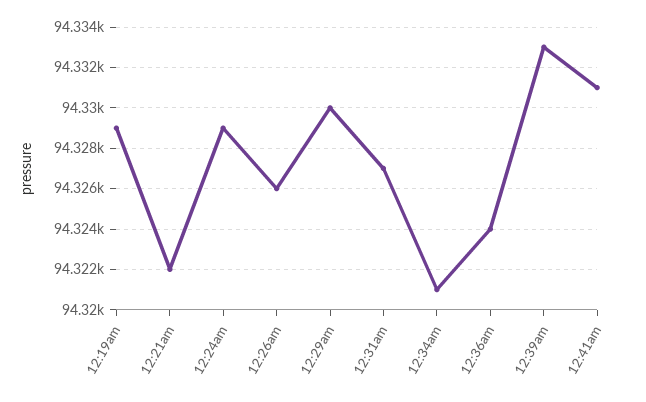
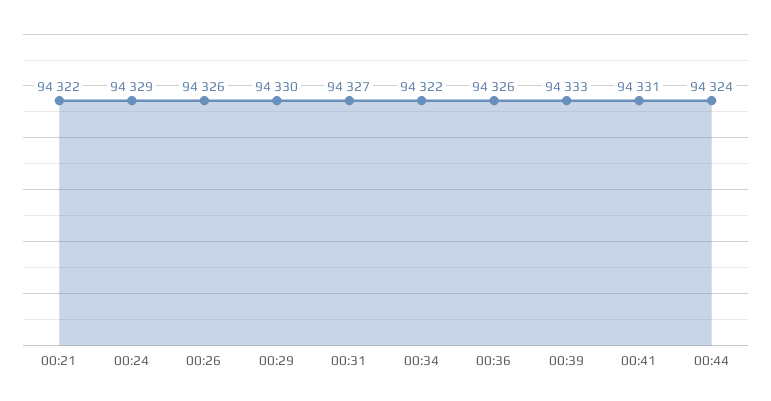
12:19am: 94329 -> none
12:34am: 94321 -> 94322
12:36am: 94324 -> 94326
00:44: none -> 94324

